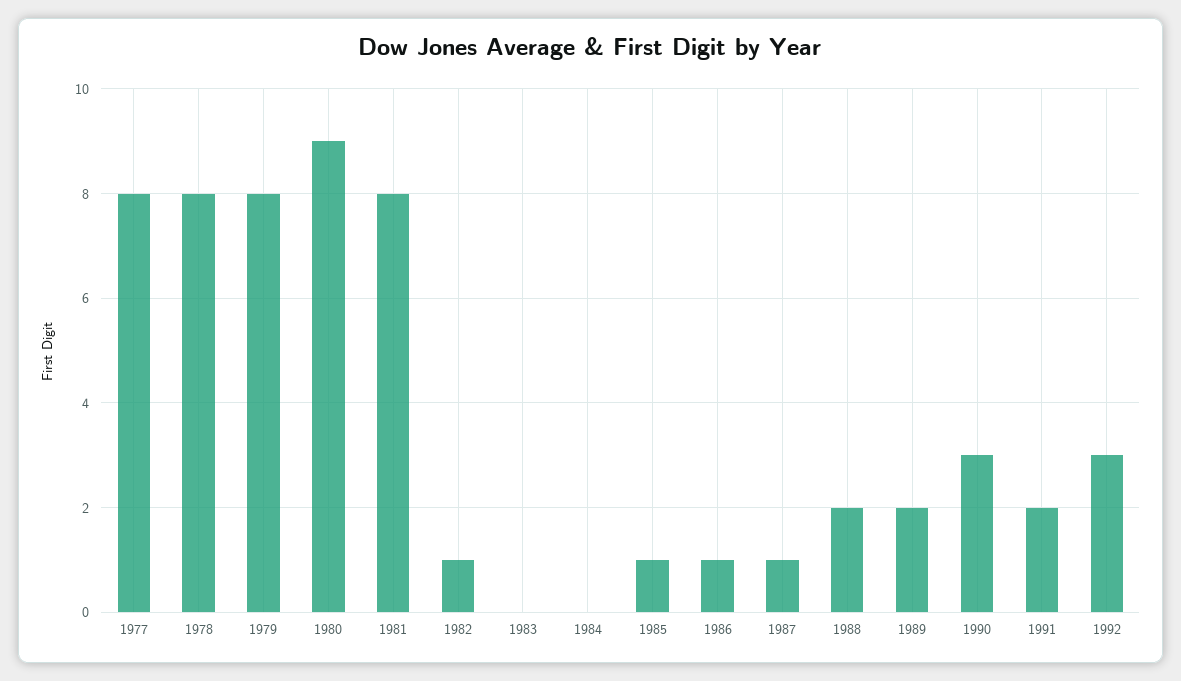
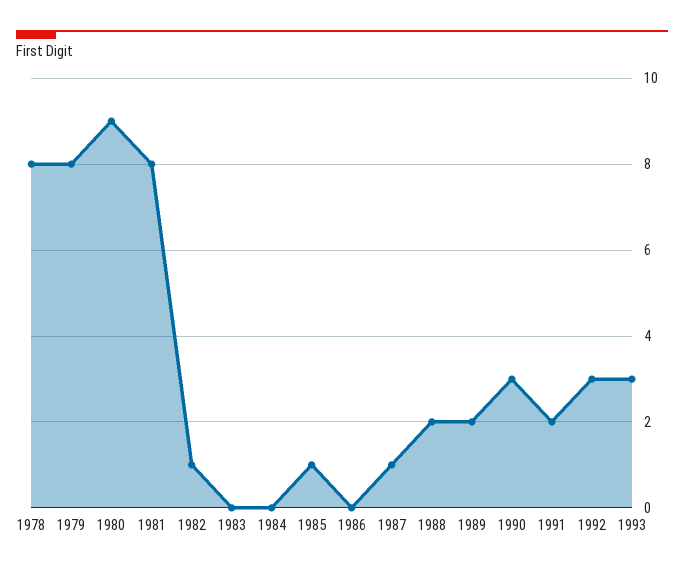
1977: 8 -> none
1986: 1 -> 0
1993: none -> 3

